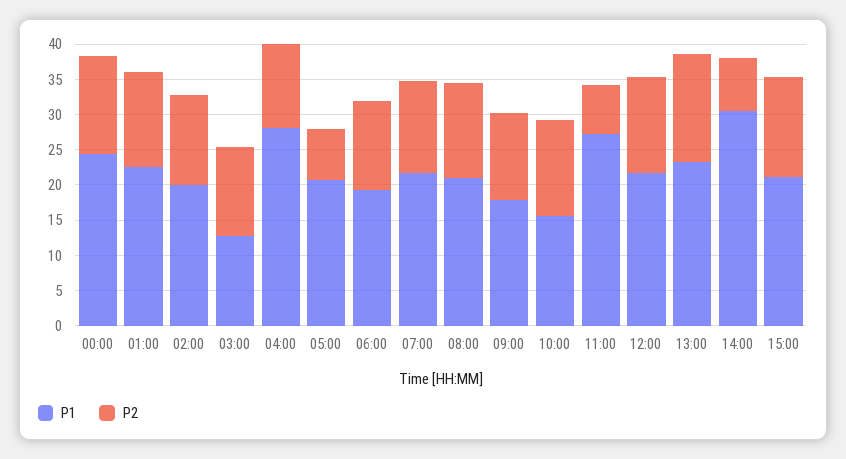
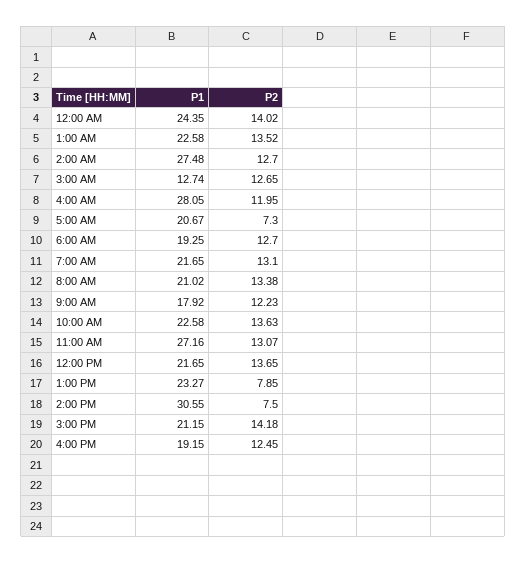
P1, 02:00: 20 -> 27.48
P1, 10:00: 15 -> 22.58
P2, 11:00: 7.5 -> 13.07
P2, 13:00: 15 -> 7.85
P1, 4:00 PM: none -> 19.15
P2, 4:00 PM: none -> 12.45

